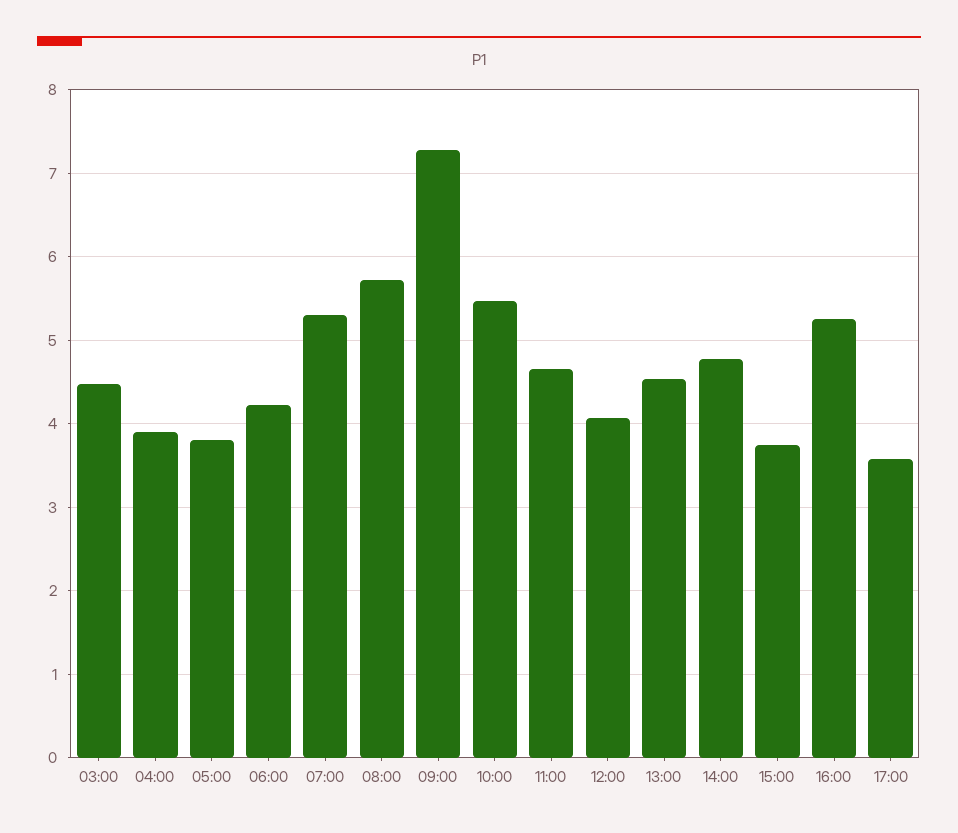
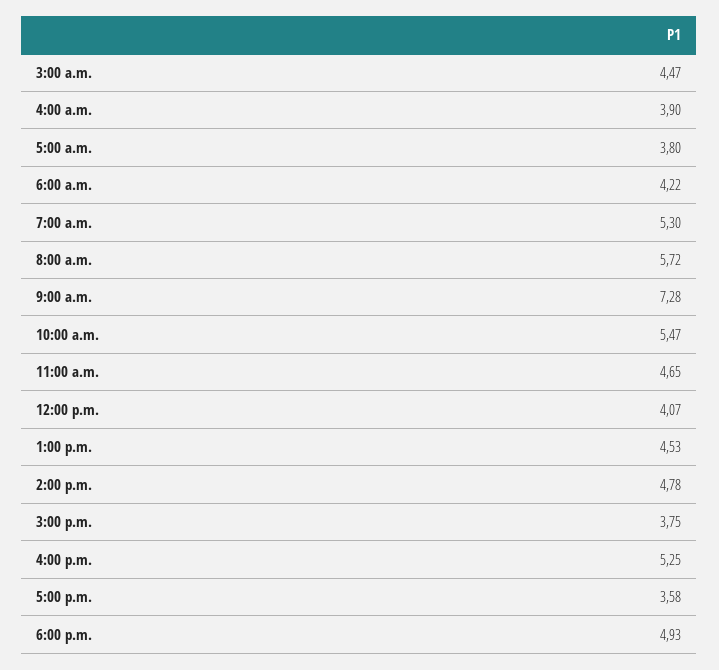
6:00 p.m.: none -> 4.93

